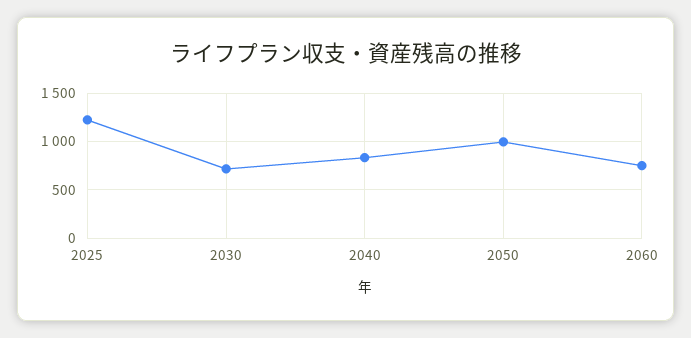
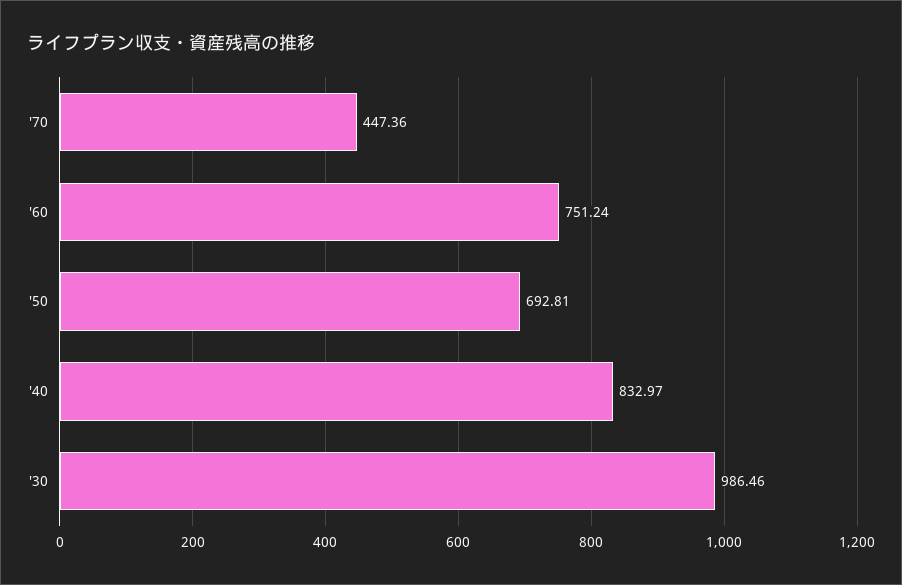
2025: 1200 -> none
2030: 700 -> 986.46
2050: 1000 -> 692.81
'70: none -> 447.36

